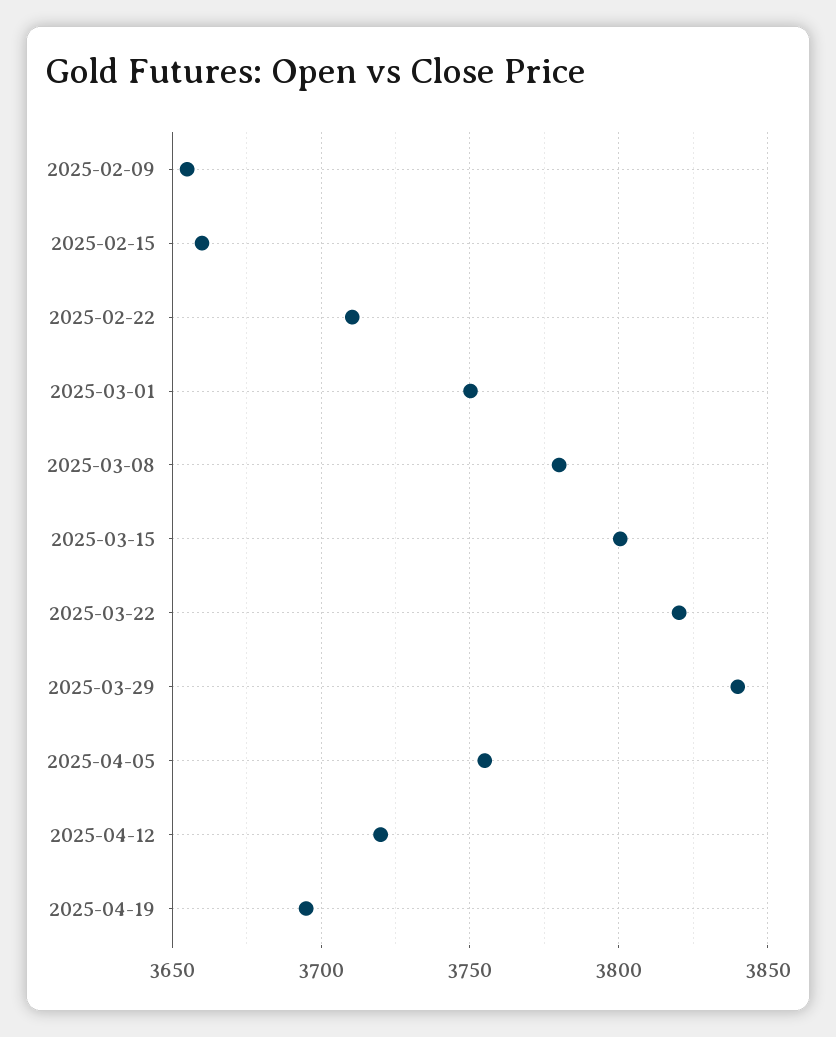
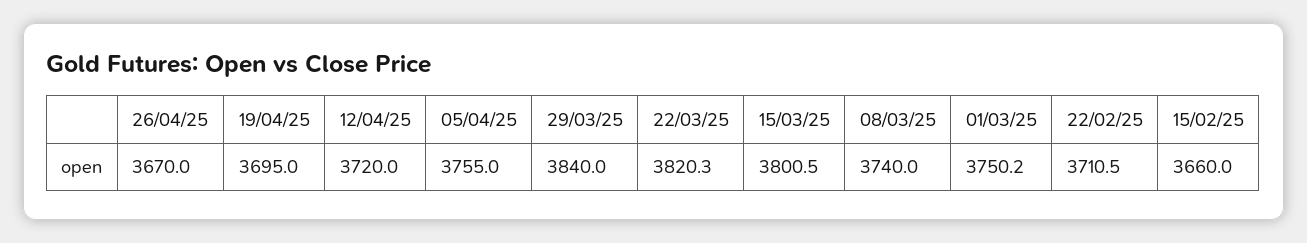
2025-02-09: 3655 -> none
2025-03-08: 3780 -> 3740
26/04/25: none -> 3670

